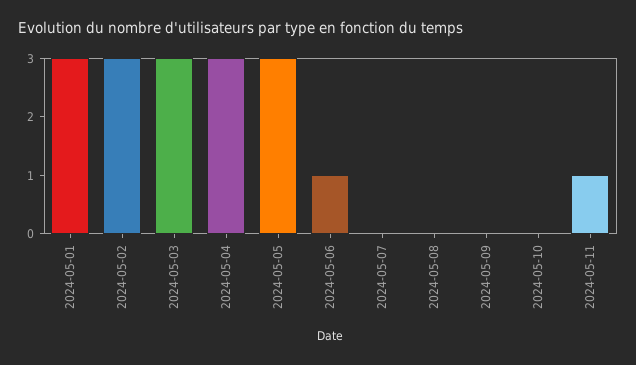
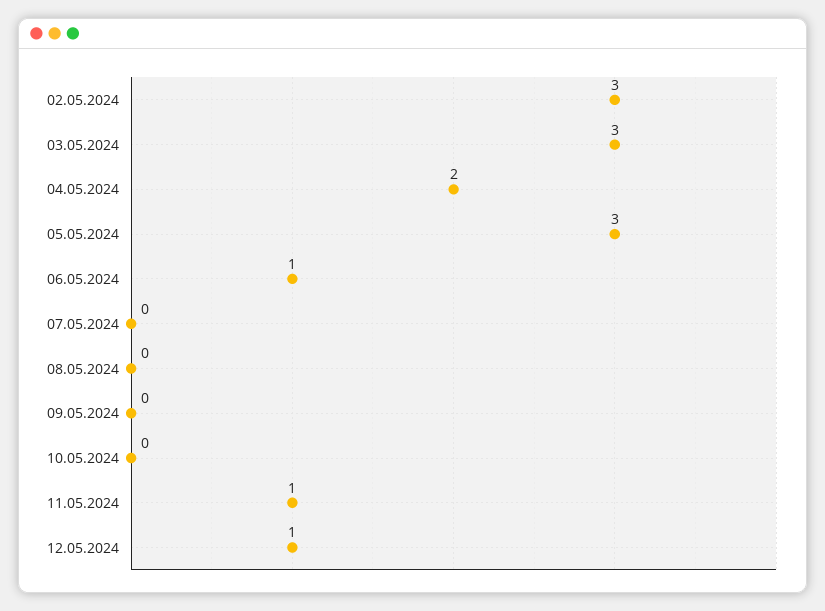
2024-05-01: 3 -> none
2024-05-04: 3 -> 2
12.05.2024: none -> 1

